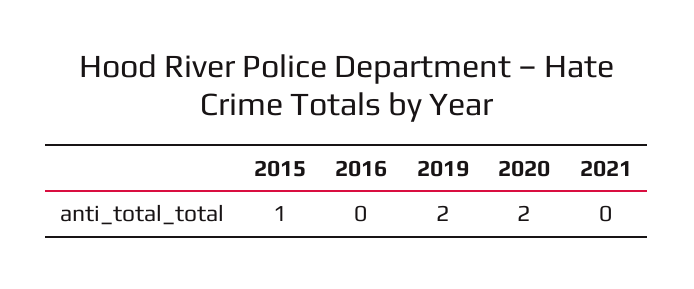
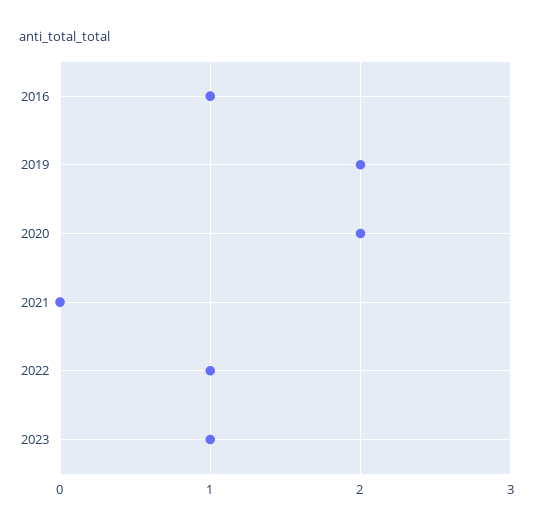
2015: 1 -> none
2016: 0 -> 1
2022: none -> 1
2023: none -> 1

